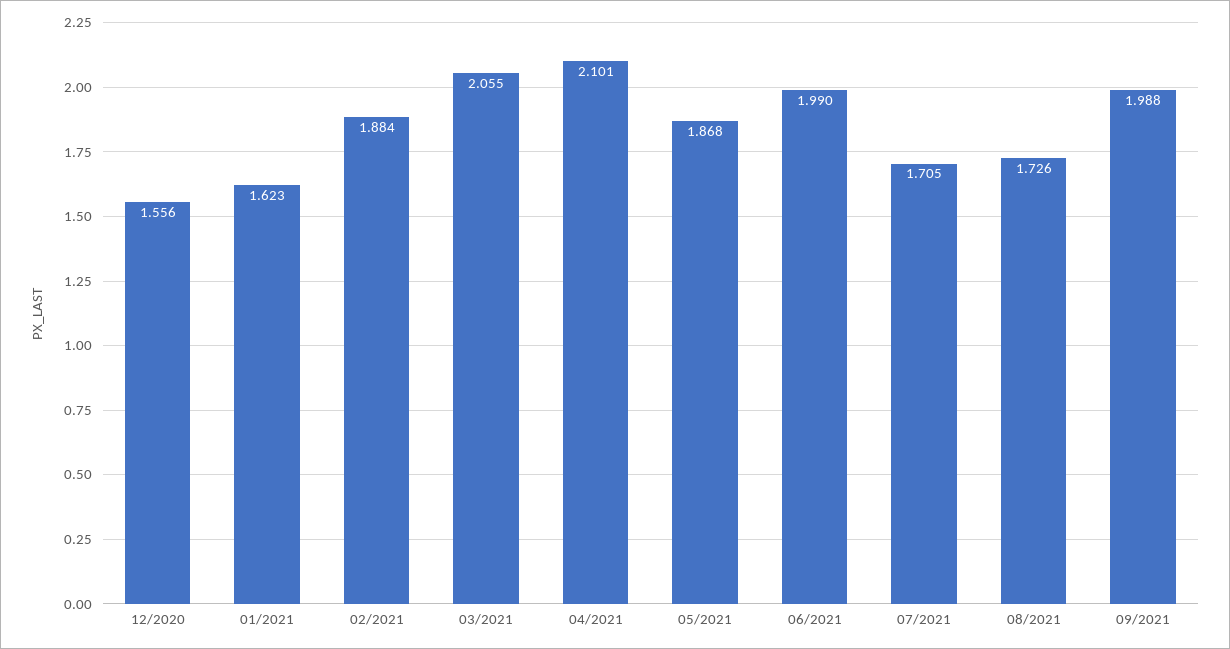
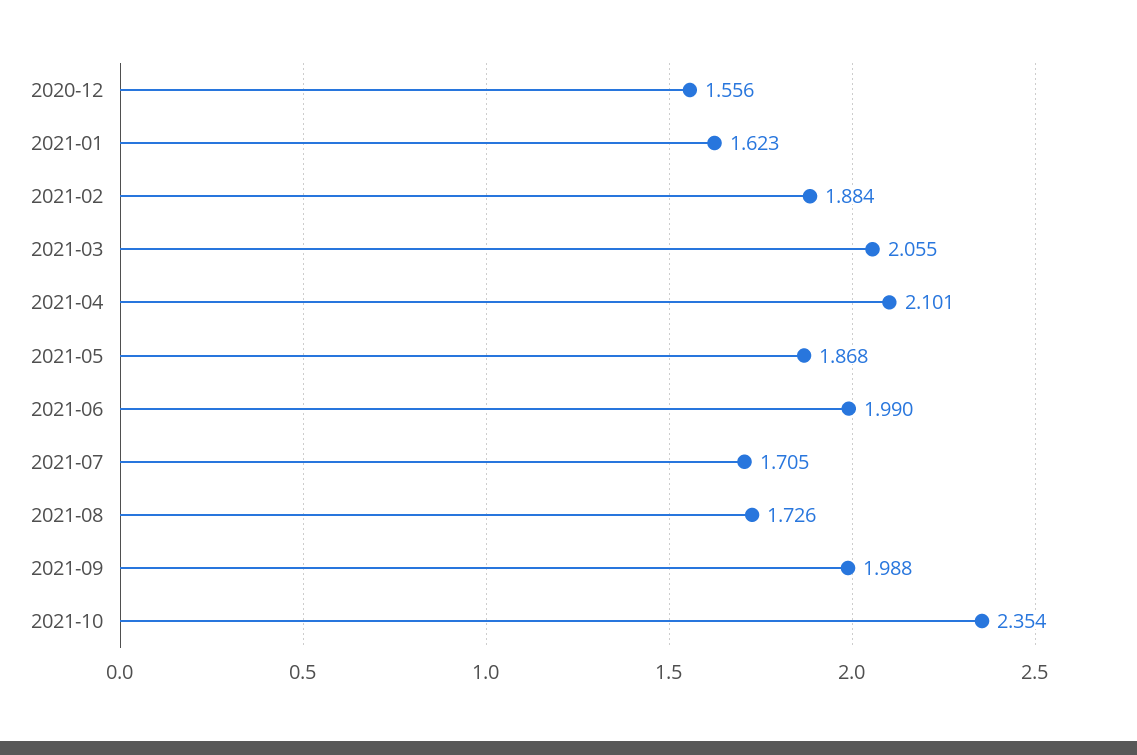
2021-10: none -> 2.354

